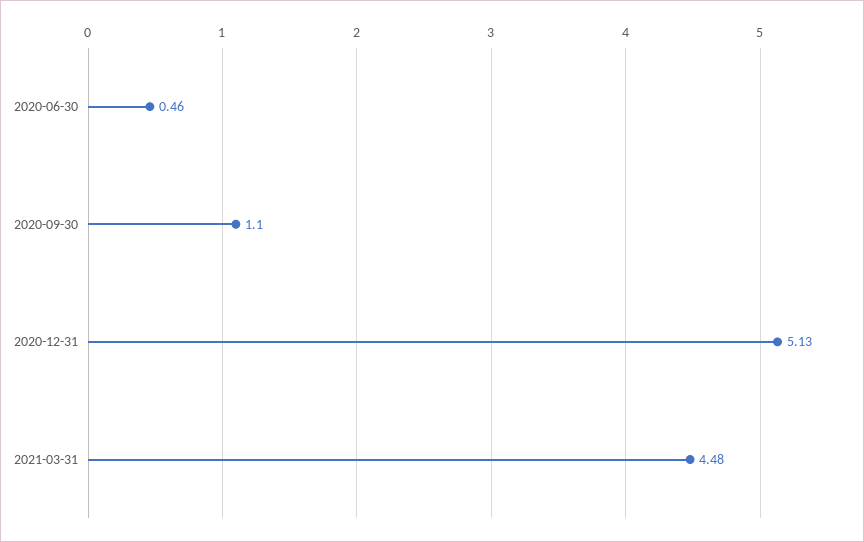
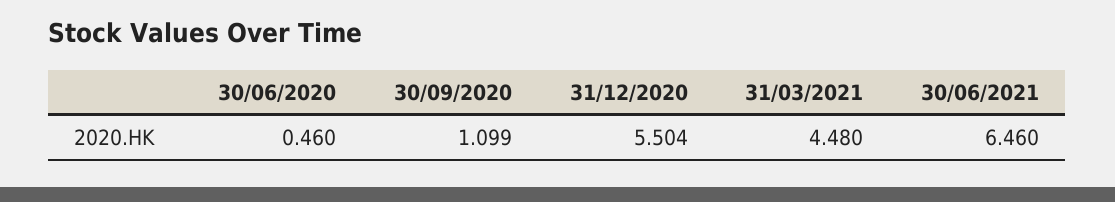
2020-12-31: 5.13 -> 5.504
30/06/2021: none -> 6.46

